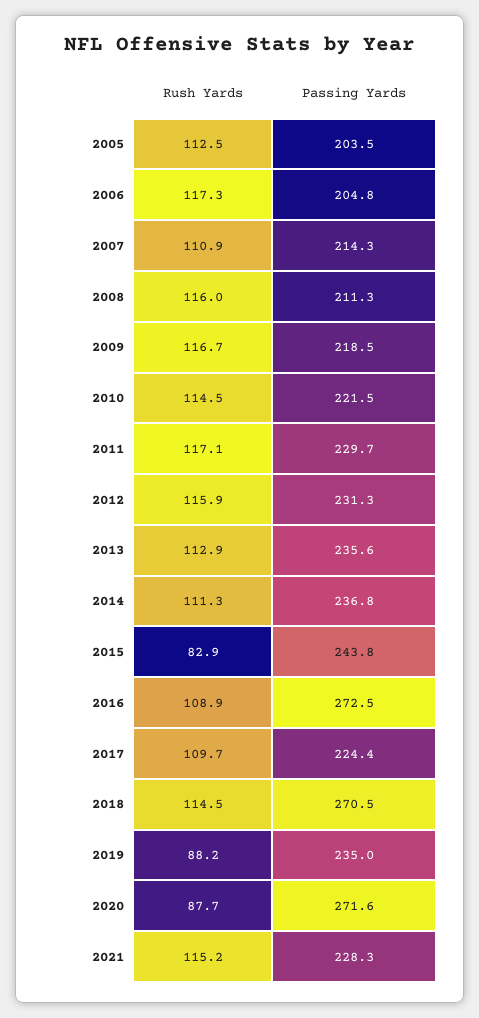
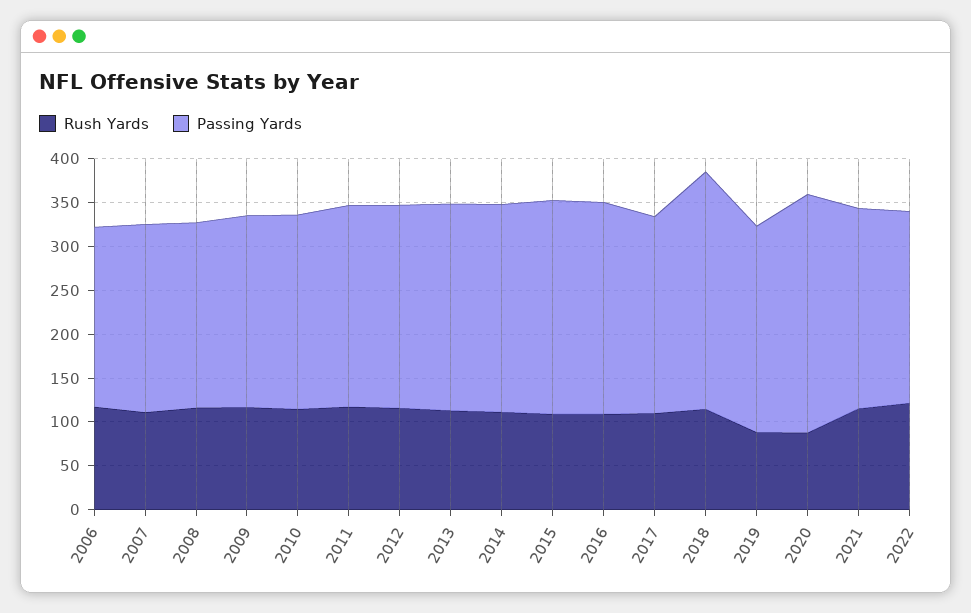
Rush Yards, 2005: 112.5 -> none
Passing Yards, 2005: 203.5 -> none
Rush Yards, 2015: 82.9 -> 110
Passing Yards, 2016: 272.5 -> 240
Rush Yards, 2022: none -> 120
Passing Yards, 2022: none -> 220

